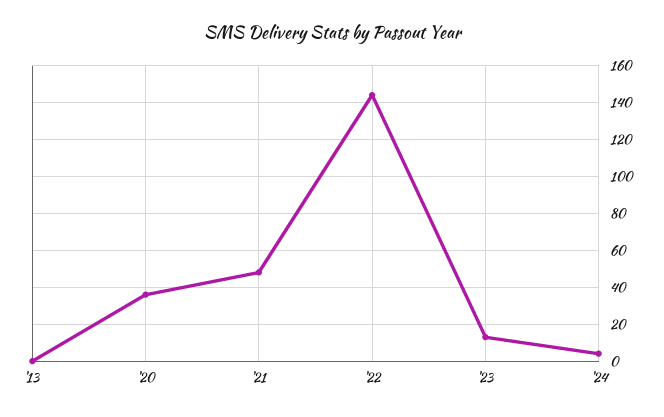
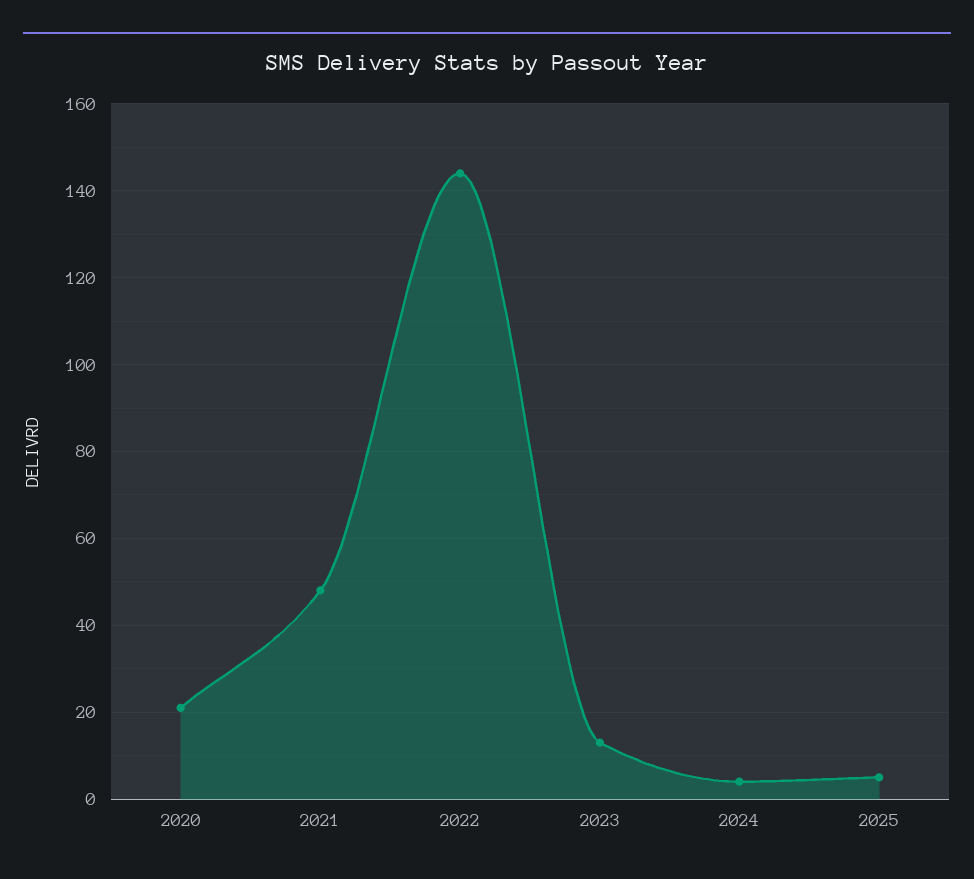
'13: 0 -> none
'20: 35 -> 20
2025: none -> 5

